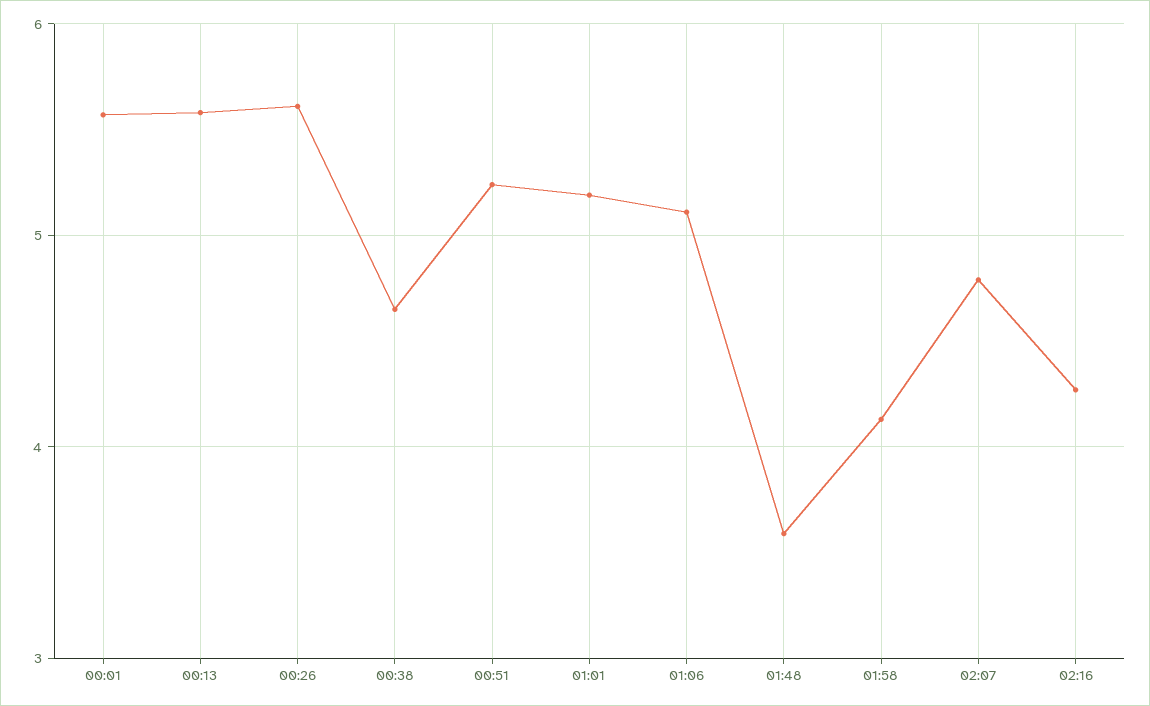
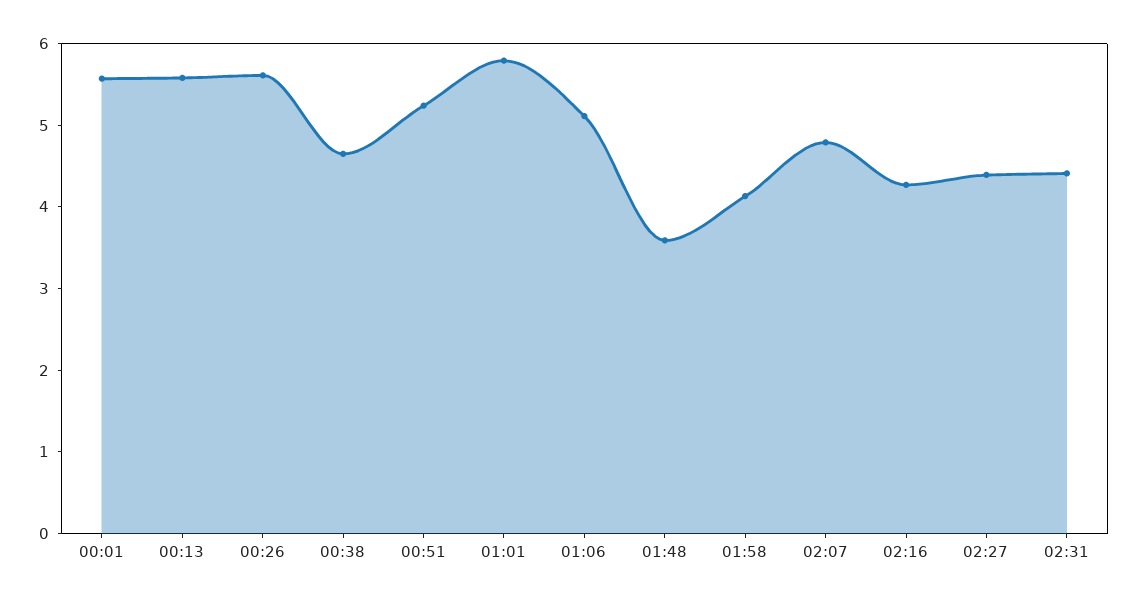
01:01: 5.2 -> 5.8
02:27: none -> 4.4
02:31: none -> 4.4

